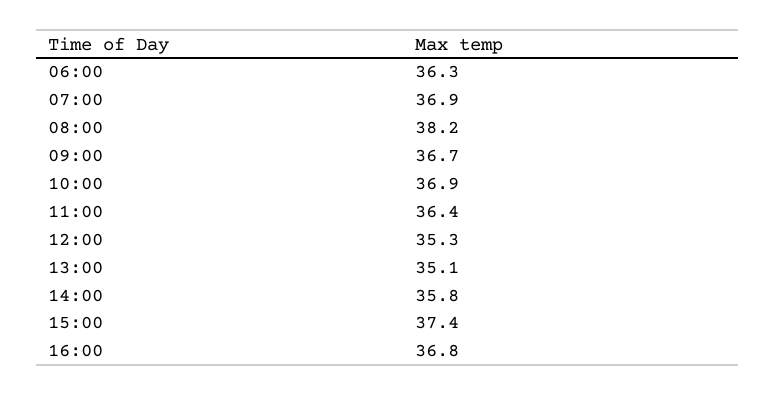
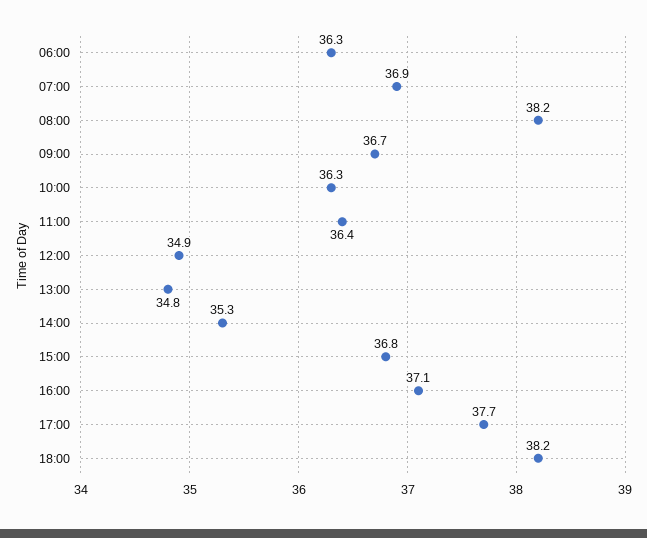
10:00: 36.9 -> 36.3
12:00: 35.3 -> 34.9
13:00: 35.1 -> 34.8
14:00: 35.8 -> 35.3
15:00: 37.4 -> 36.8
16:00: 36.8 -> 37.1
17:00: none -> 37.7
18:00: none -> 38.2

